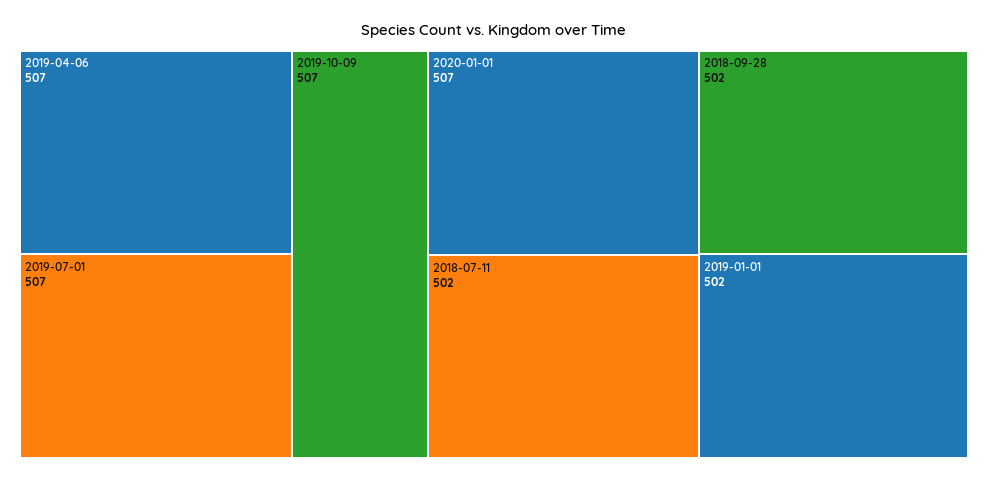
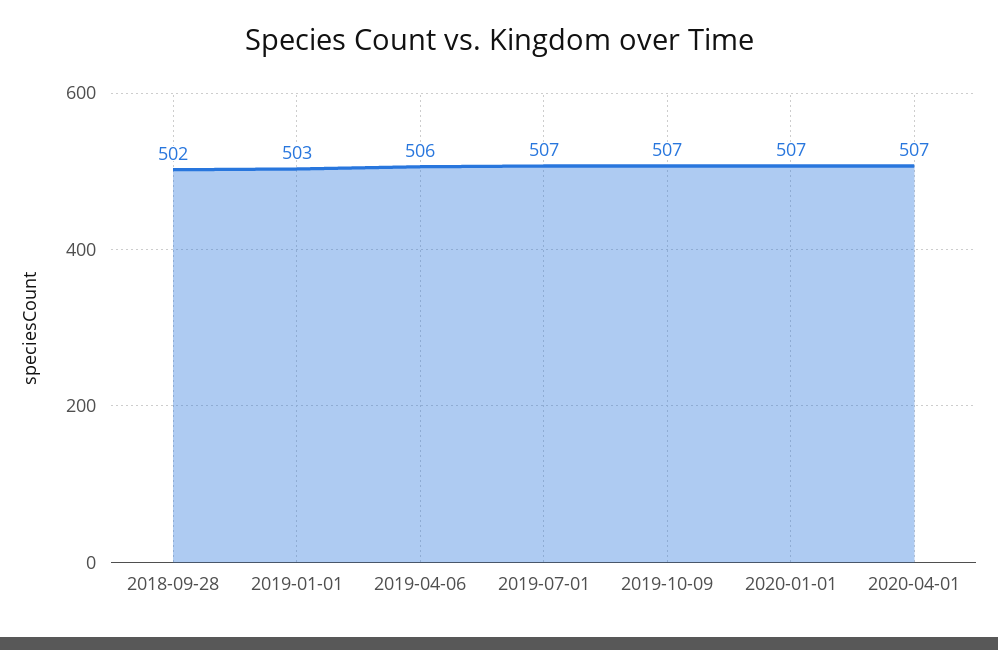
2019-04-06: 507 -> 506
2018-07-11: 502 -> none
2019-01-01: 502 -> 503
2020-04-01: none -> 507

